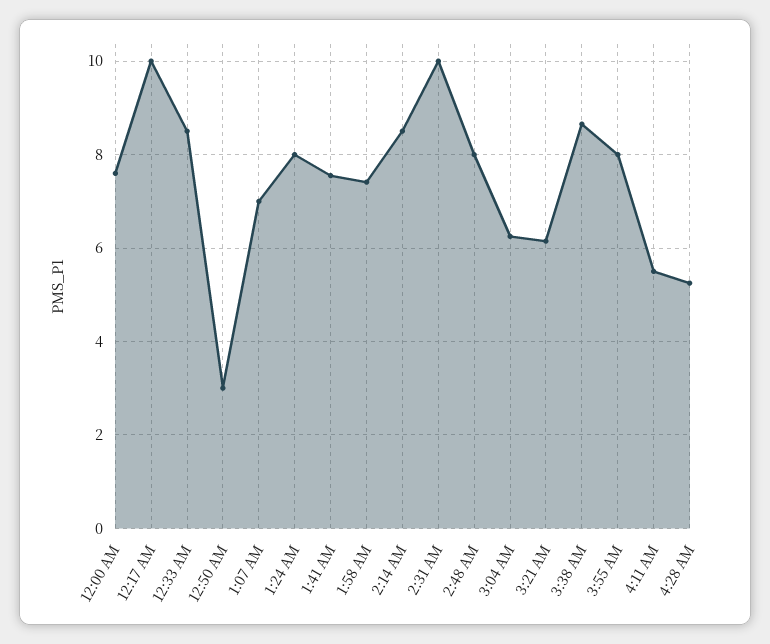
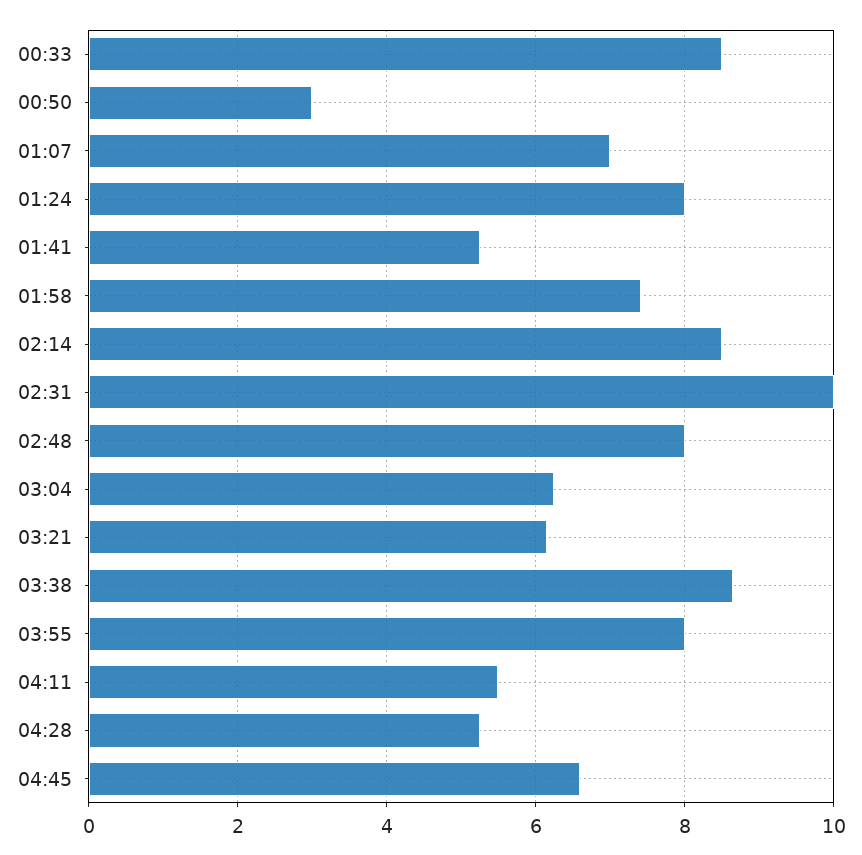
12:00 AM: 7.6 -> none
12:17 AM: 10 -> none
1:41 AM: 7.6 -> 5.2
04:45: none -> 6.6

